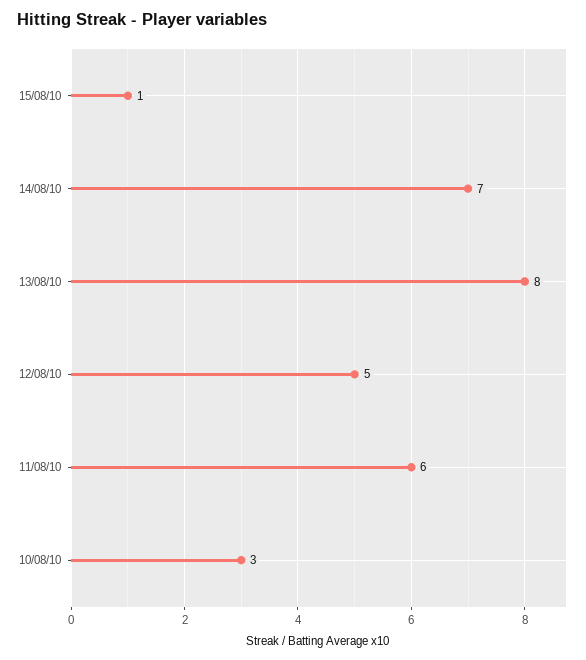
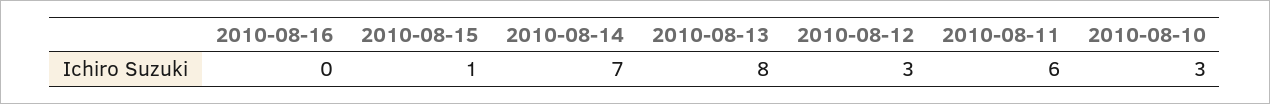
12/08/10: 5 -> 3
2010-08-16: none -> 0

